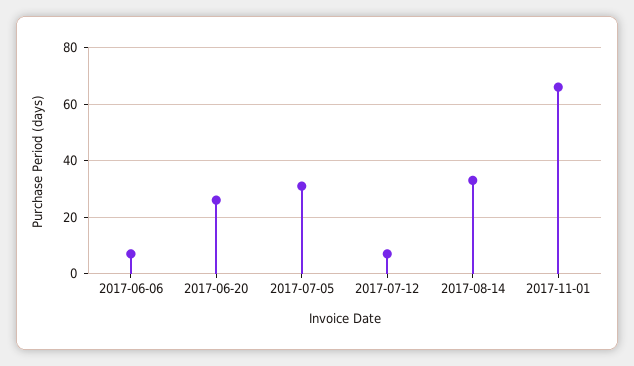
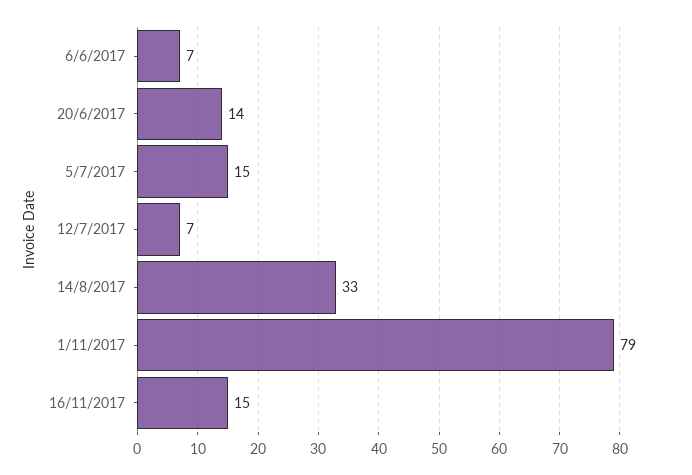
2017-06-20: 25 -> 14
2017-07-05: 30 -> 15
2017-11-01: 65 -> 79
16/11/2017: none -> 15

